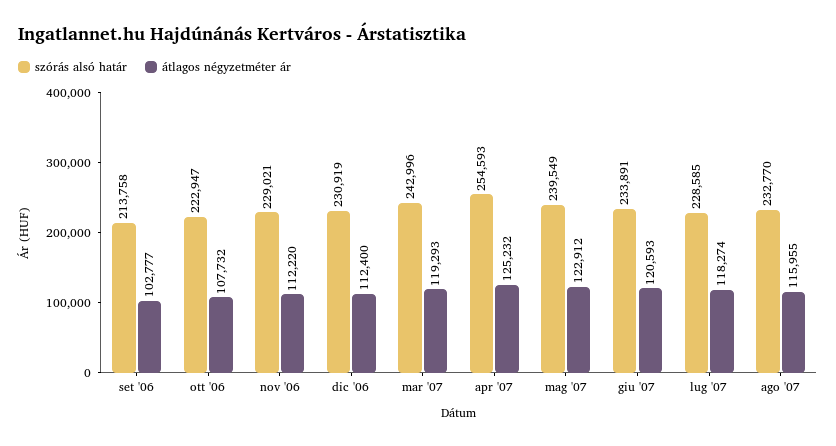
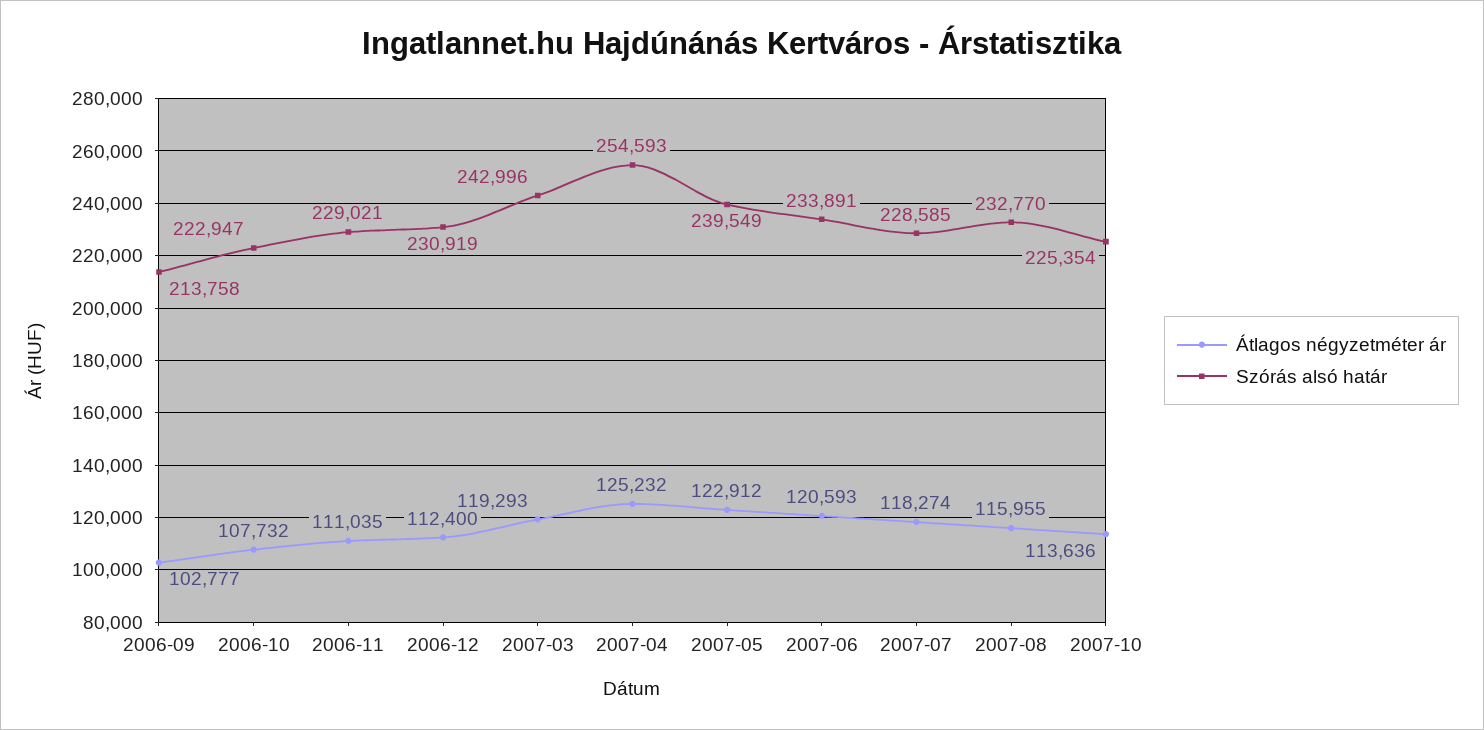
átlagos négyzetméter ár, nov '06: 112220 -> 111035
átlagos négyzetméter ár, 2007-10: none -> 113636
szórás alsó határ, 2007-10: none -> 225354

